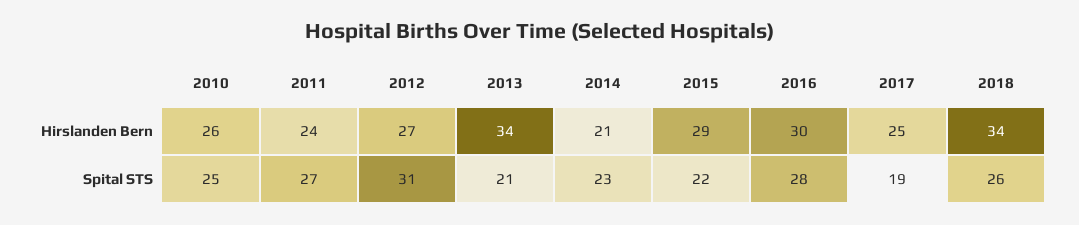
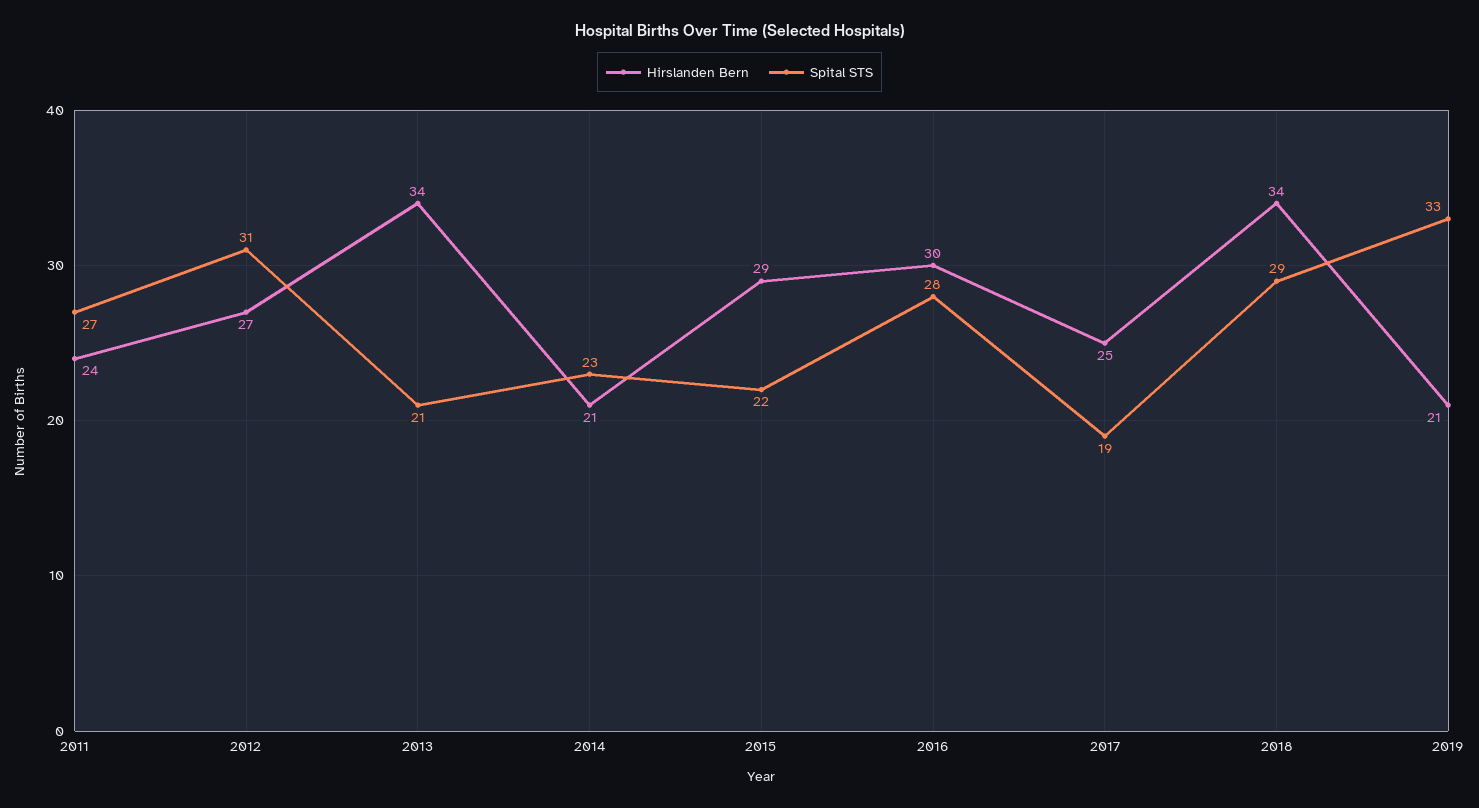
Hirslanden Bern, 2010: 26 -> none
Spital STS, 2010: 25 -> none
Spital STS, 2018: 26 -> 29
Hirslanden Bern, 2019: none -> 21
Spital STS, 2019: none -> 33

